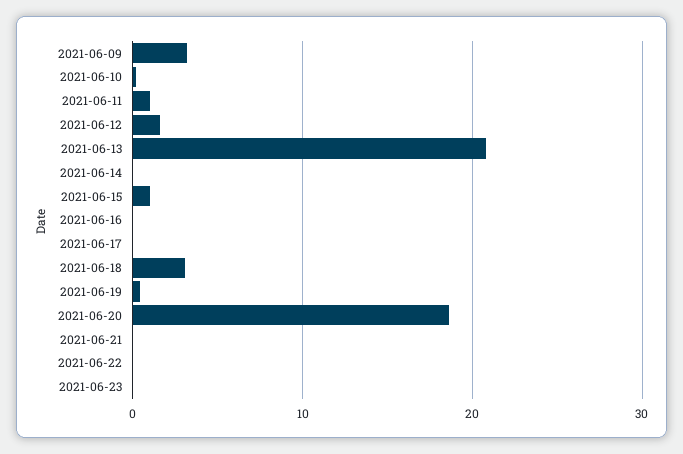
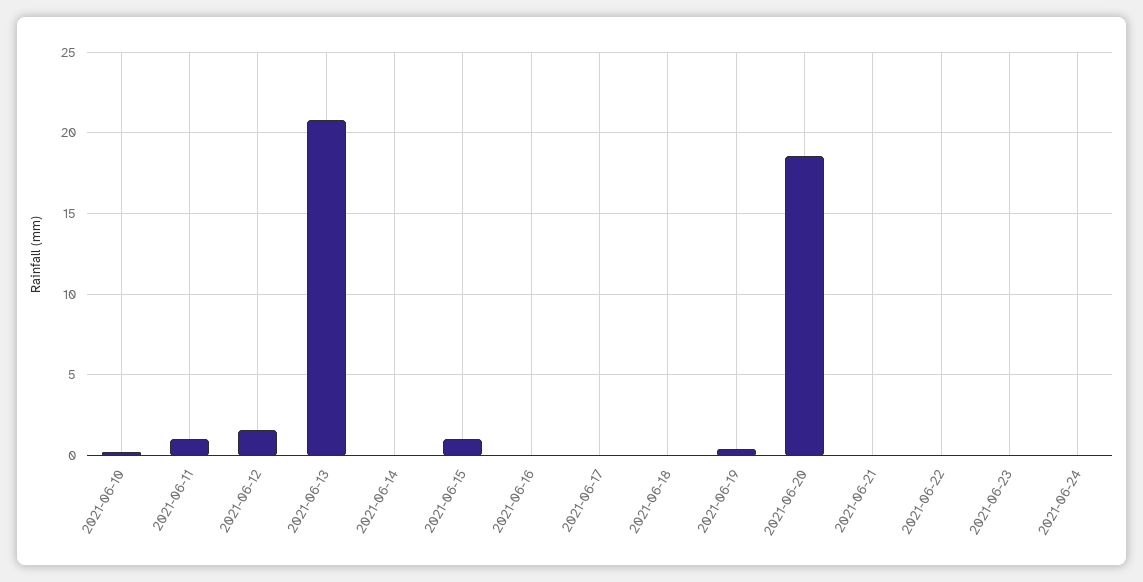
2021-06-09: 3 -> none
2021-06-18: 3 -> 0
2021-06-24: none -> 0

